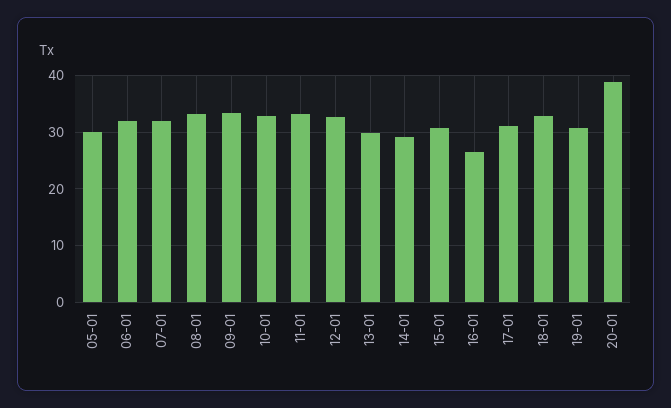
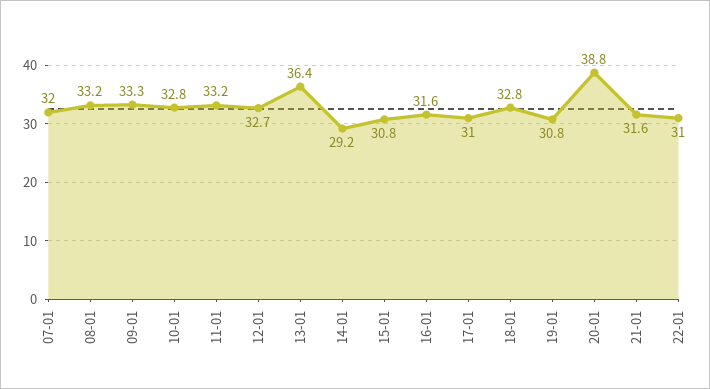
05-01: 30 -> none
06-01: 32 -> none
13-01: 30 -> 36.4
16-01: 26 -> 31.6
21-01: none -> 31.6
22-01: none -> 31

